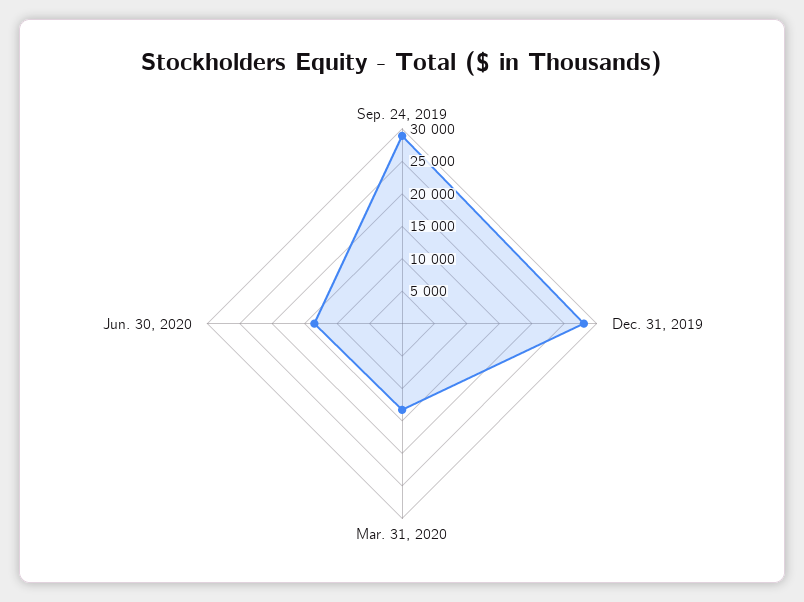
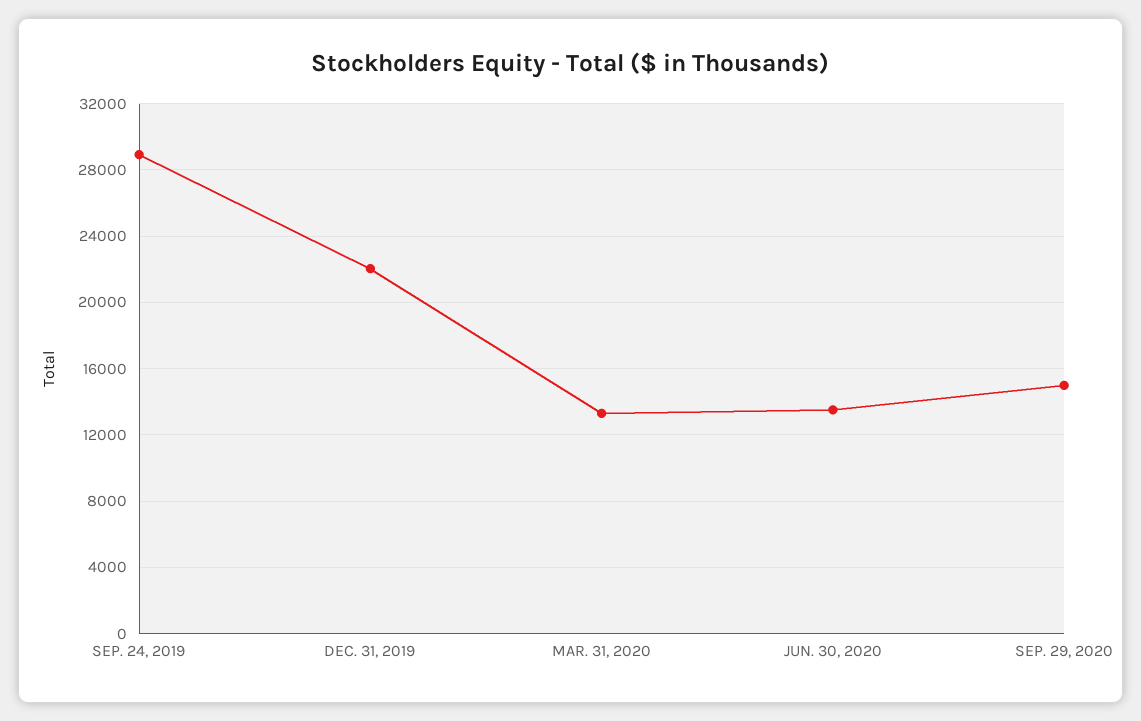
Dec. 31, 2019: 27500 -> 22000
SEP. 29, 2020: none -> 15000

